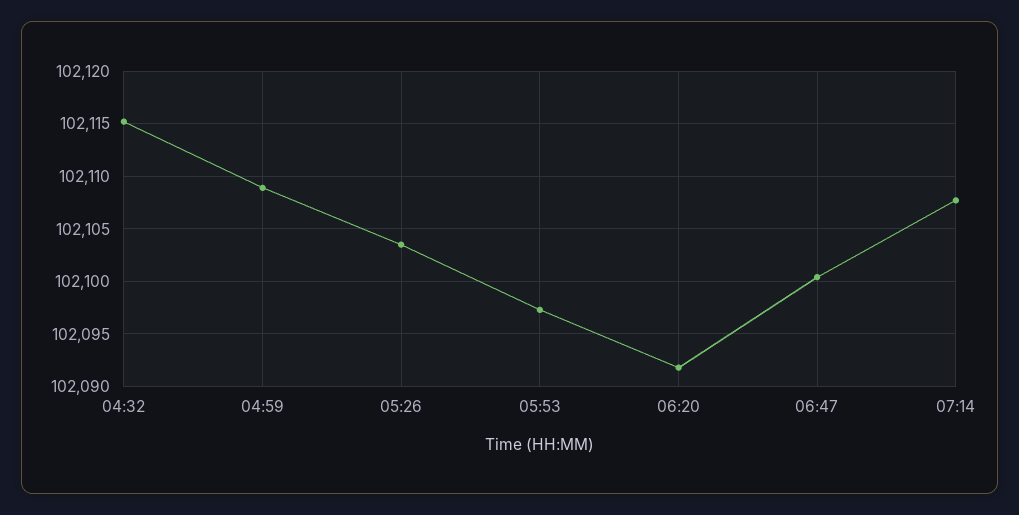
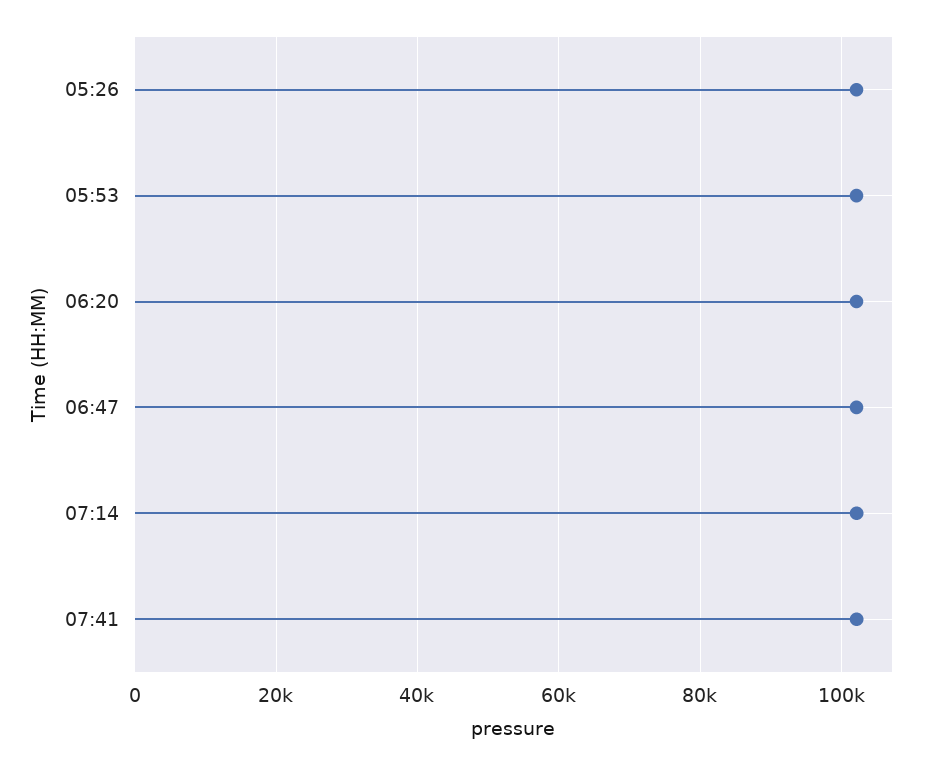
04:32: 102115 -> none
04:59: 102109 -> none
07:41: none -> 102000

